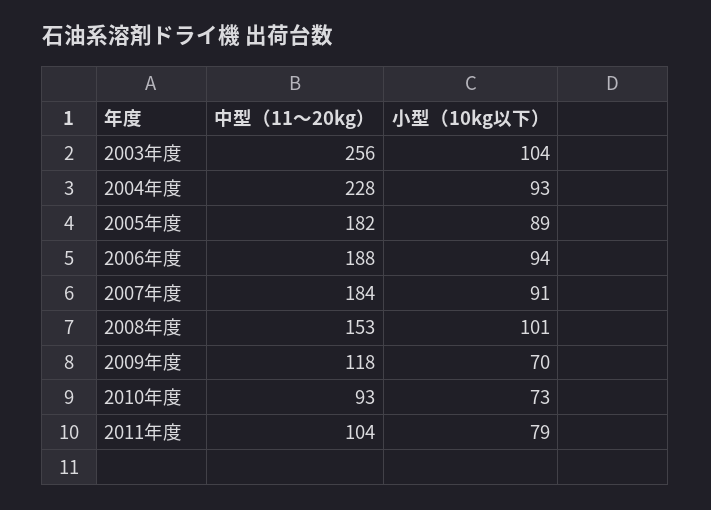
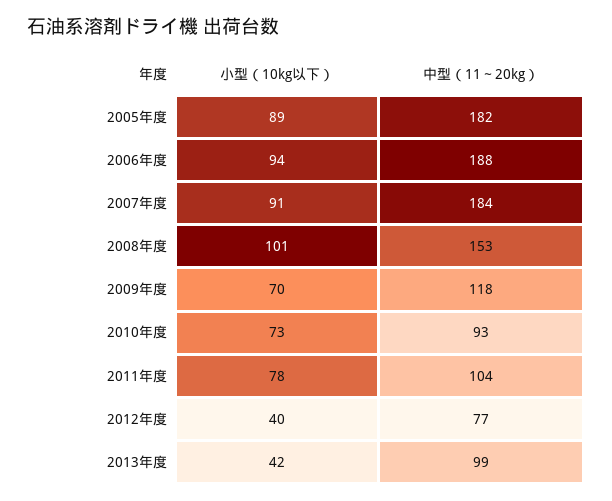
中型（11～20kg）, 2003年度: 256 -> none
小型（10kg以下）, 2003年度: 104 -> none
中型（11～20kg）, 2004年度: 228 -> none
小型（10kg以下）, 2004年度: 93 -> none
小型（10kg以下）, 2011年度: 79 -> 78
小型（10kg以下）, 2012年度: none -> 40
中型（11～20kg）, 2012年度: none -> 77
小型（10kg以下）, 2013年度: none -> 42
中型（11～20kg）, 2013年度: none -> 99

